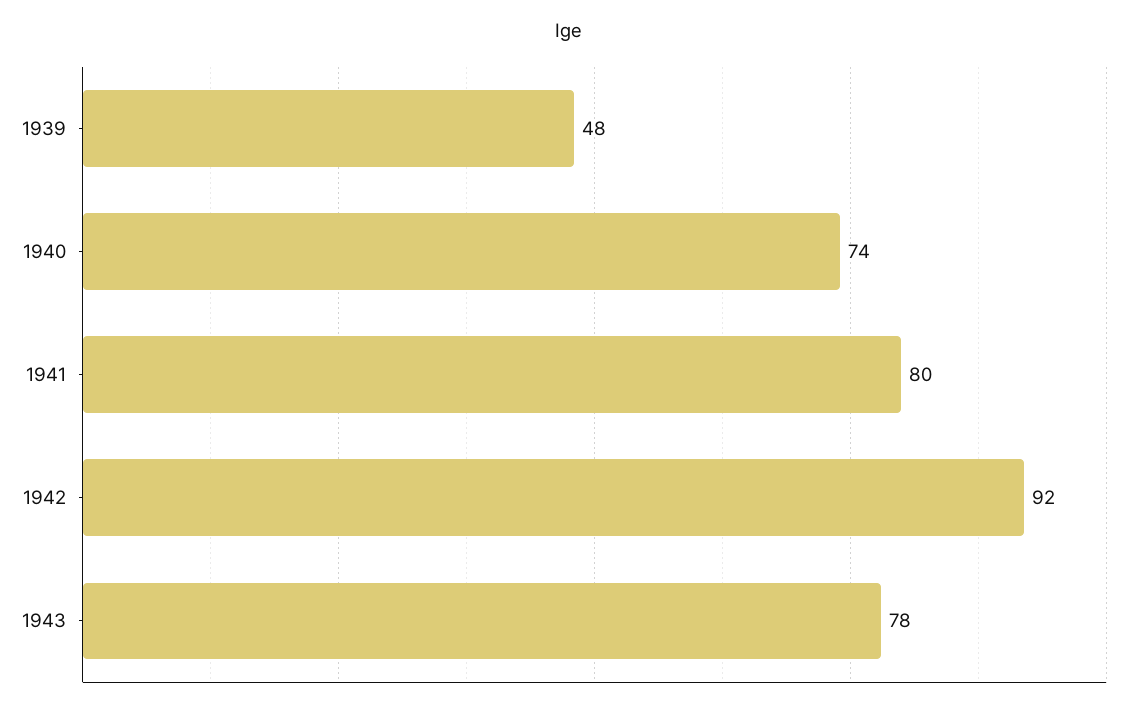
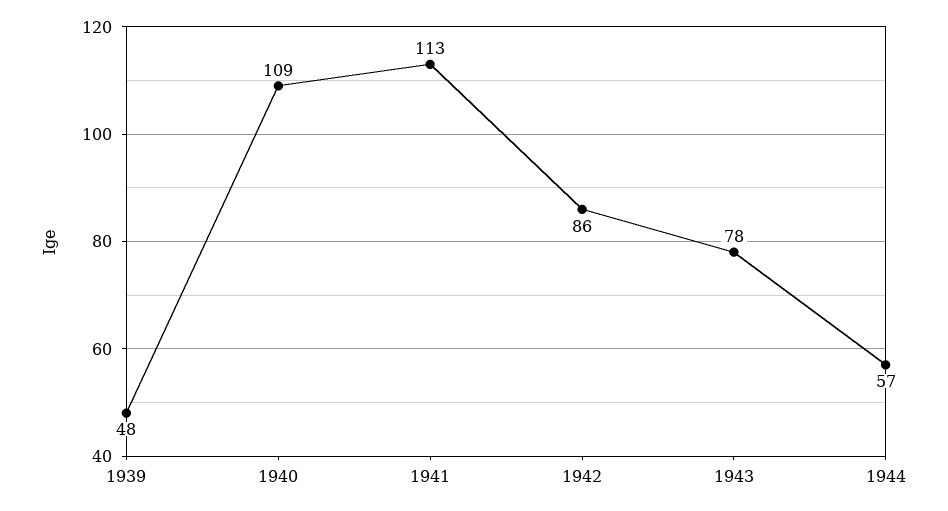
1940: 74 -> 109
1941: 80 -> 113
1942: 92 -> 86
1944: none -> 57

